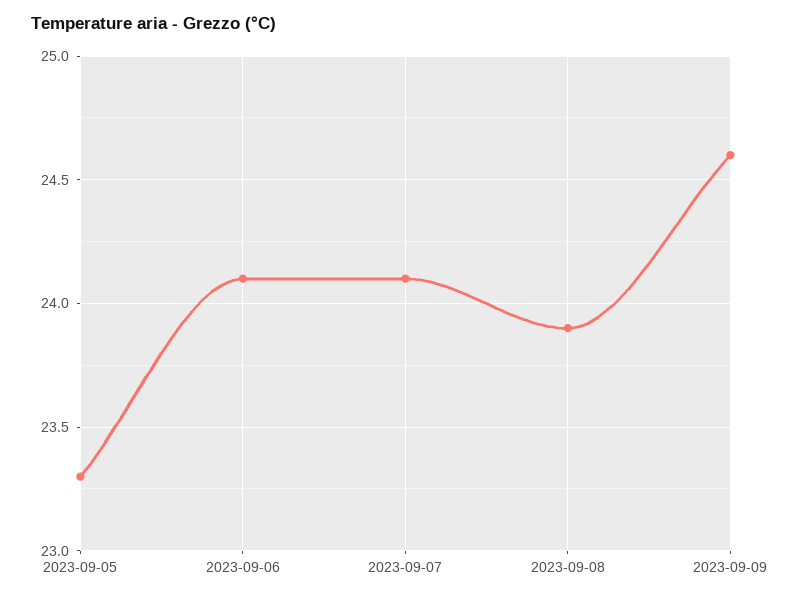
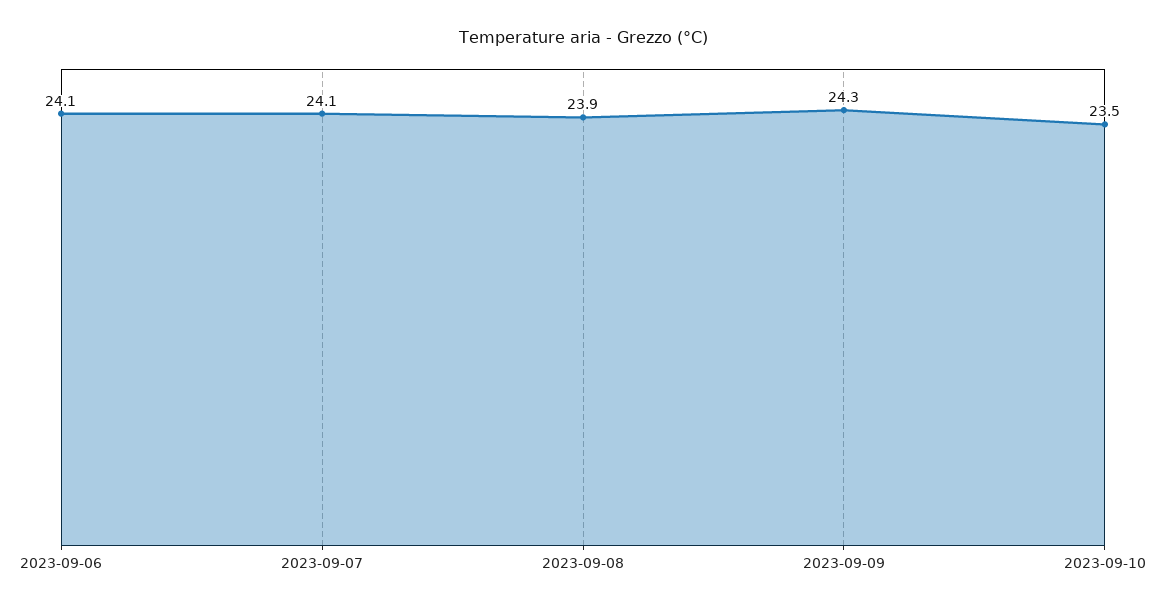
2023-09-05: 23.3 -> none
2023-09-09: 24.6 -> 24.3
2023-09-10: none -> 23.5

